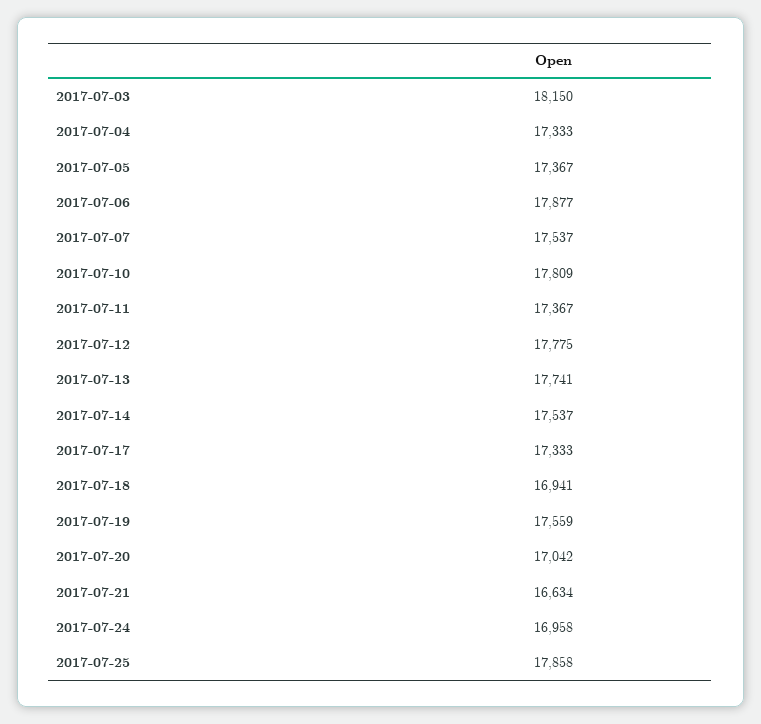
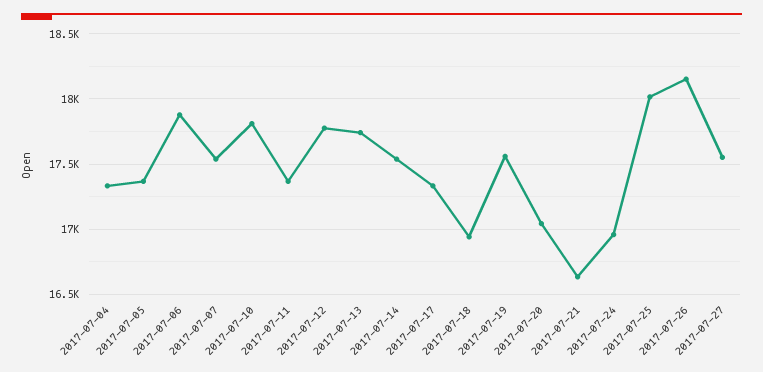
2017-07-03: 18150 -> none
2017-07-25: 17858 -> 18000
2017-07-26: none -> 18150
2017-07-27: none -> 17550

